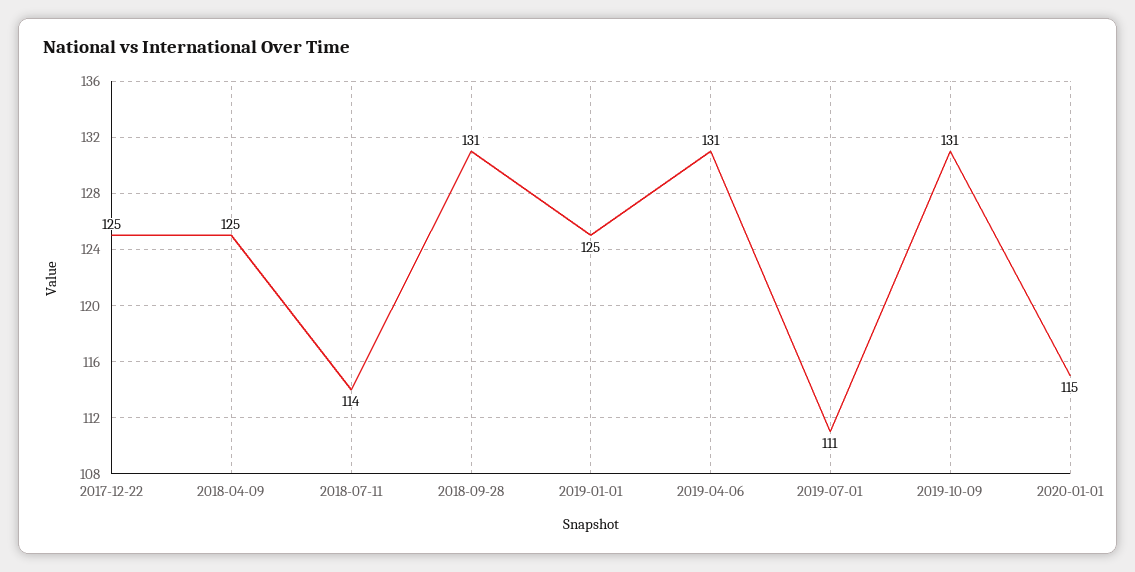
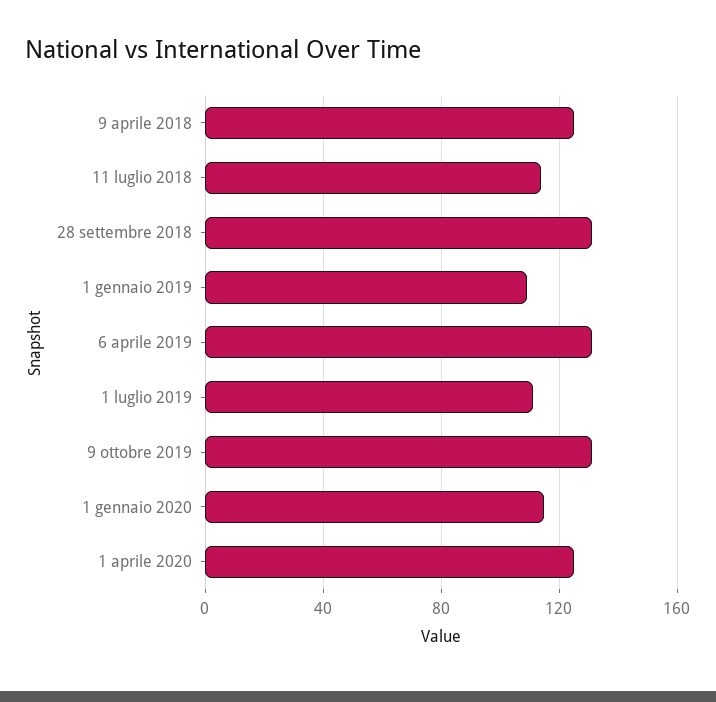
2017-12-22: 125 -> none
2019-01-01: 125 -> 110
1 aprile 2020: none -> 125

